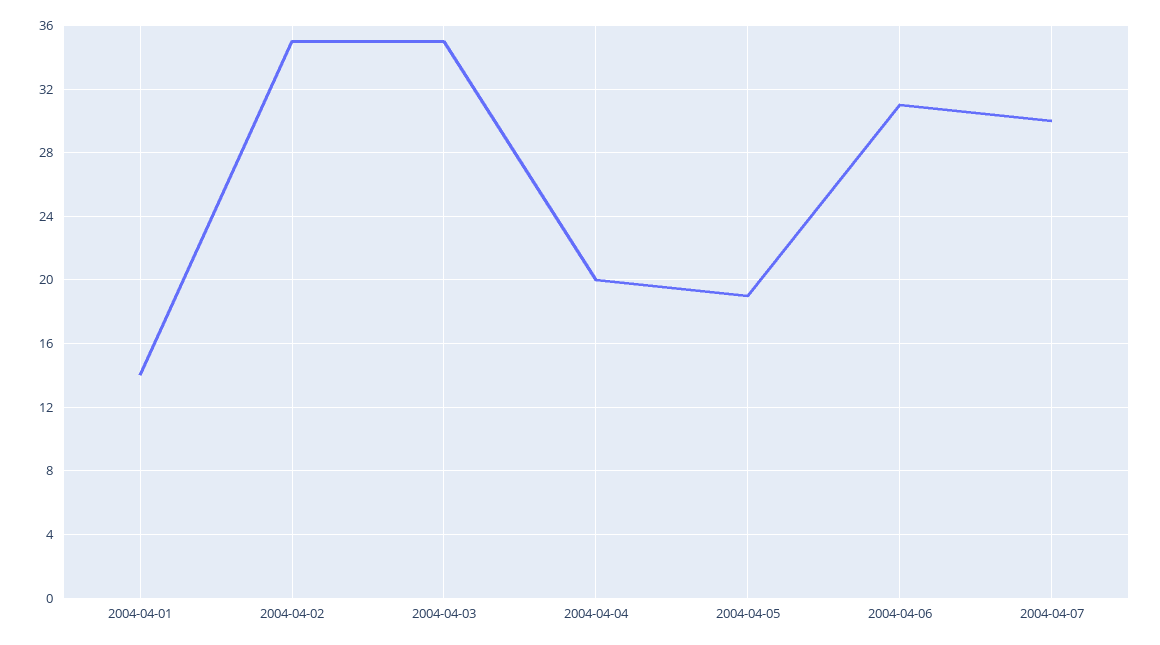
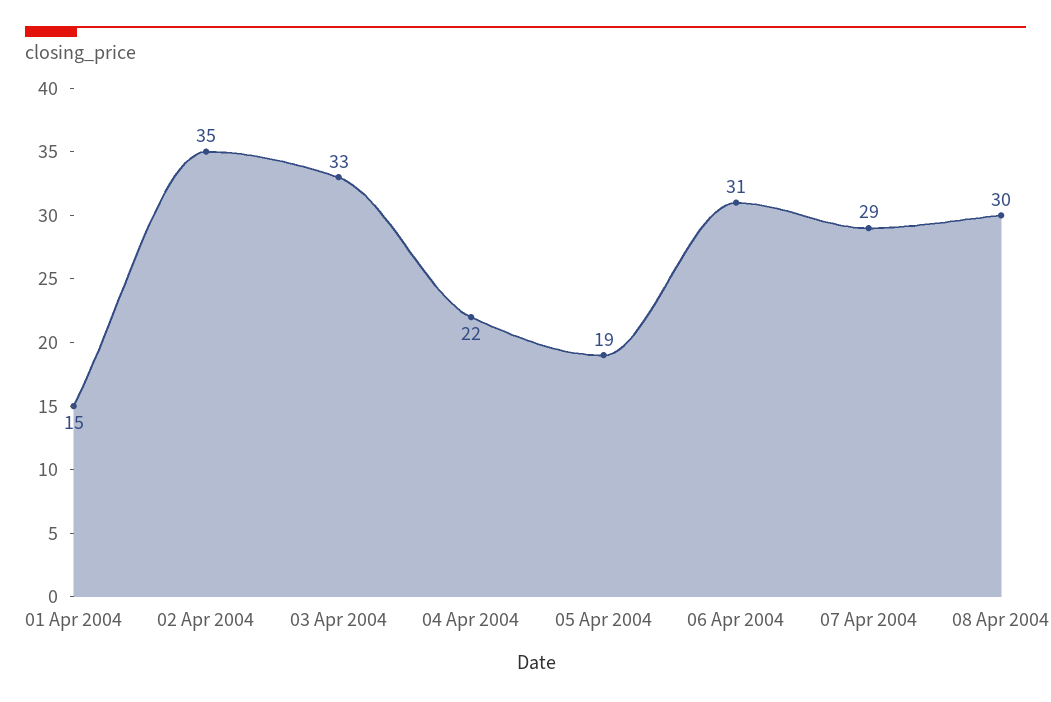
2004-04-01: 14 -> 15
2004-04-03: 35 -> 33
2004-04-04: 20 -> 22
2004-04-07: 30 -> 29
08 Apr 2004: none -> 30

